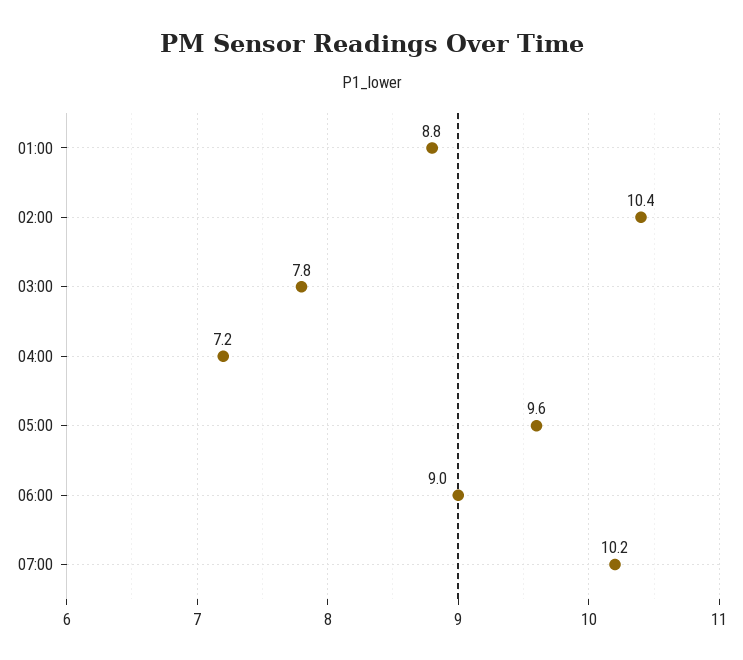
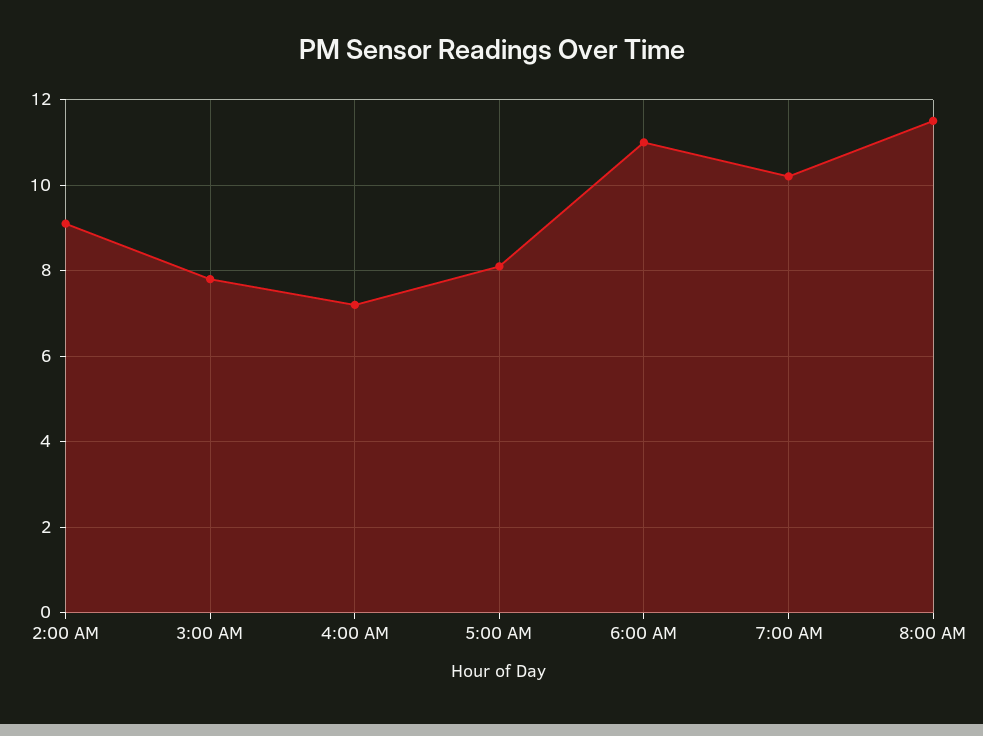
01:00: 8.8 -> none
02:00: 10.4 -> 9
05:00: 9.6 -> 8
06:00: 9 -> 11
8:00 AM: none -> 11.5

